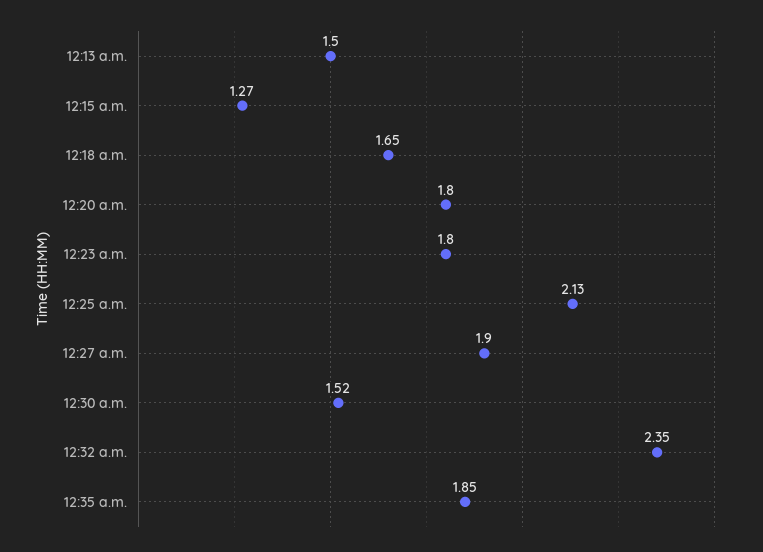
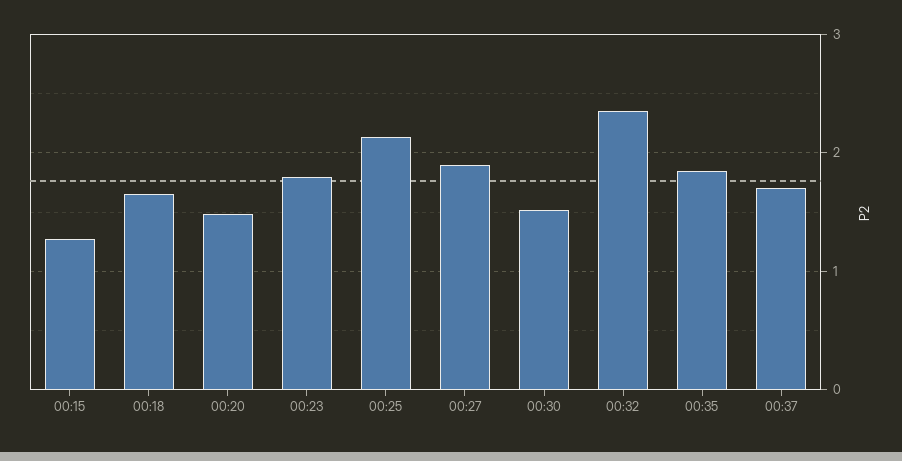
12:13 a.m.: 1.5 -> none
12:20 a.m.: 1.8 -> 1.5
00:37: none -> 1.7

